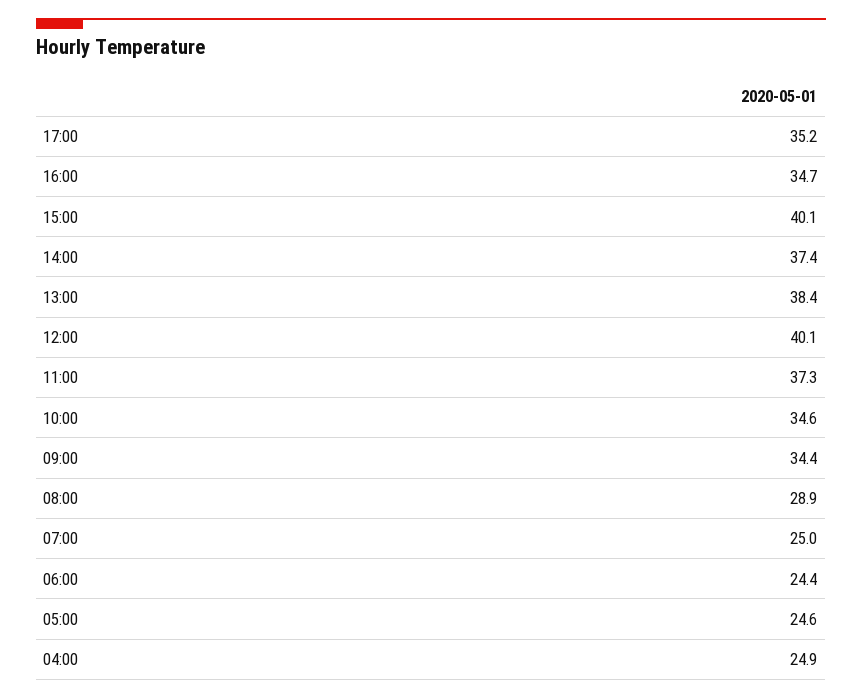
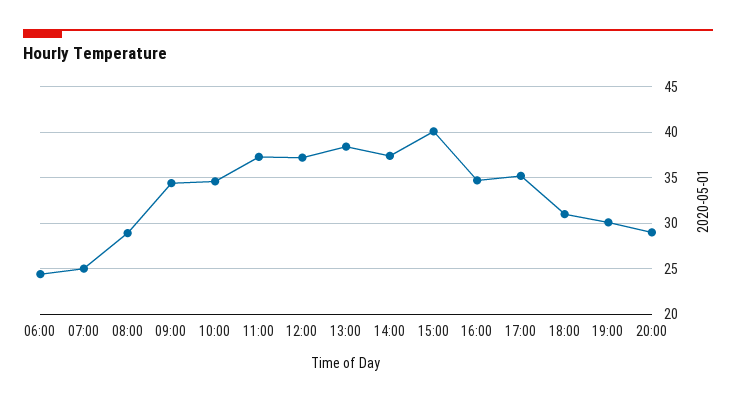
12:00: 40.1 -> 37
05:00: 24.6 -> none
04:00: 24.9 -> none
18:00: none -> 31
19:00: none -> 30
20:00: none -> 29

